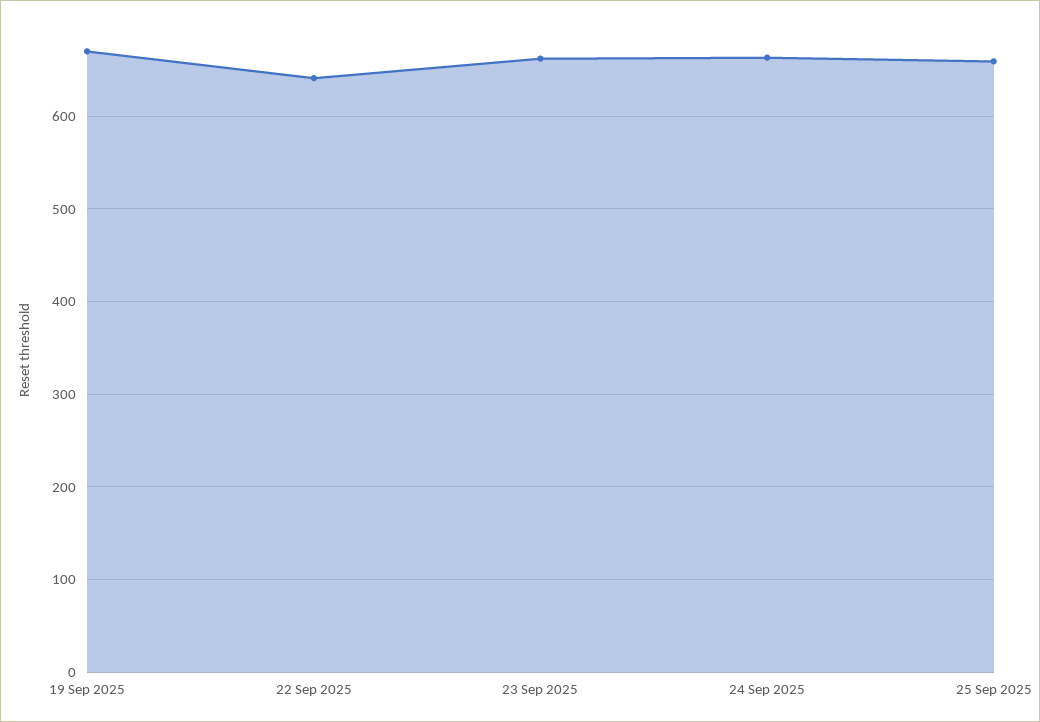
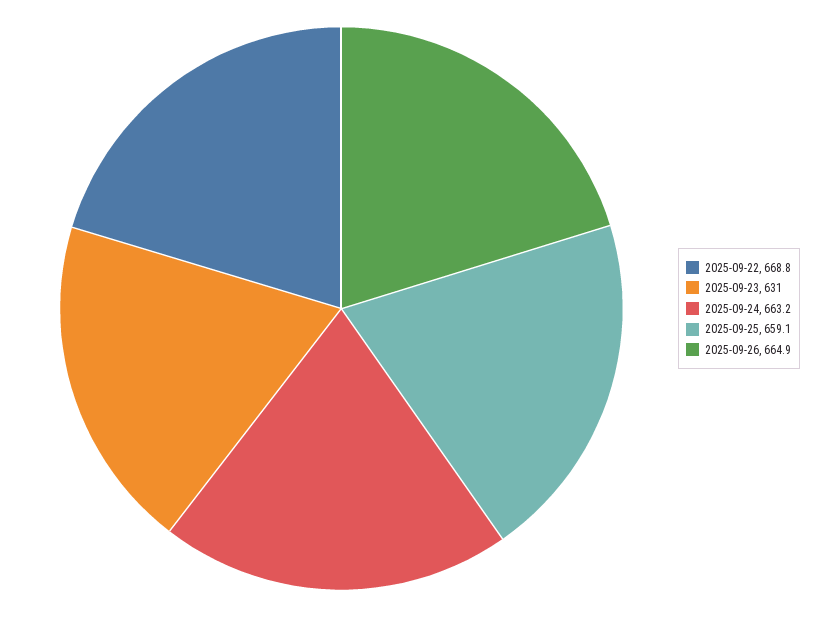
19 Sep 2025: 670 -> none
22 Sep 2025: 640 -> 668.8
23 Sep 2025: 660 -> 631
2025-09-26: none -> 664.9

